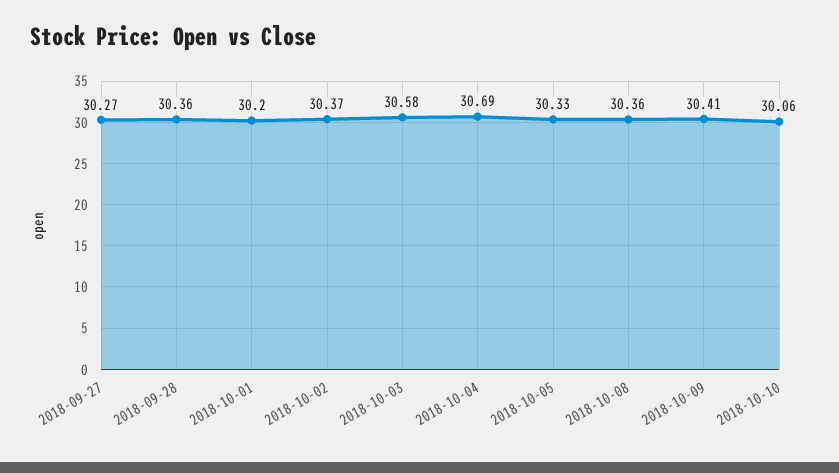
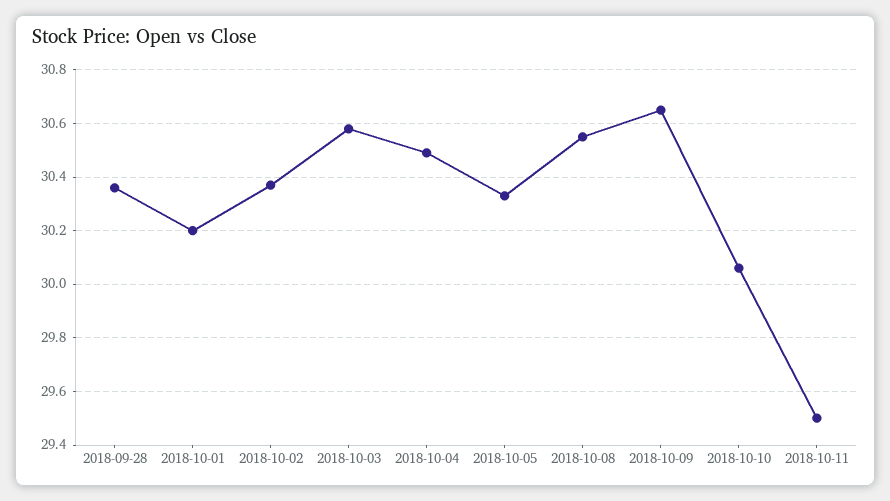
2018-09-27: 30.27 -> none
2018-10-04: 30.69 -> 30.5
2018-10-08: 30.36 -> 30.55
2018-10-09: 30.41 -> 30.65
2018-10-11: none -> 29.5

